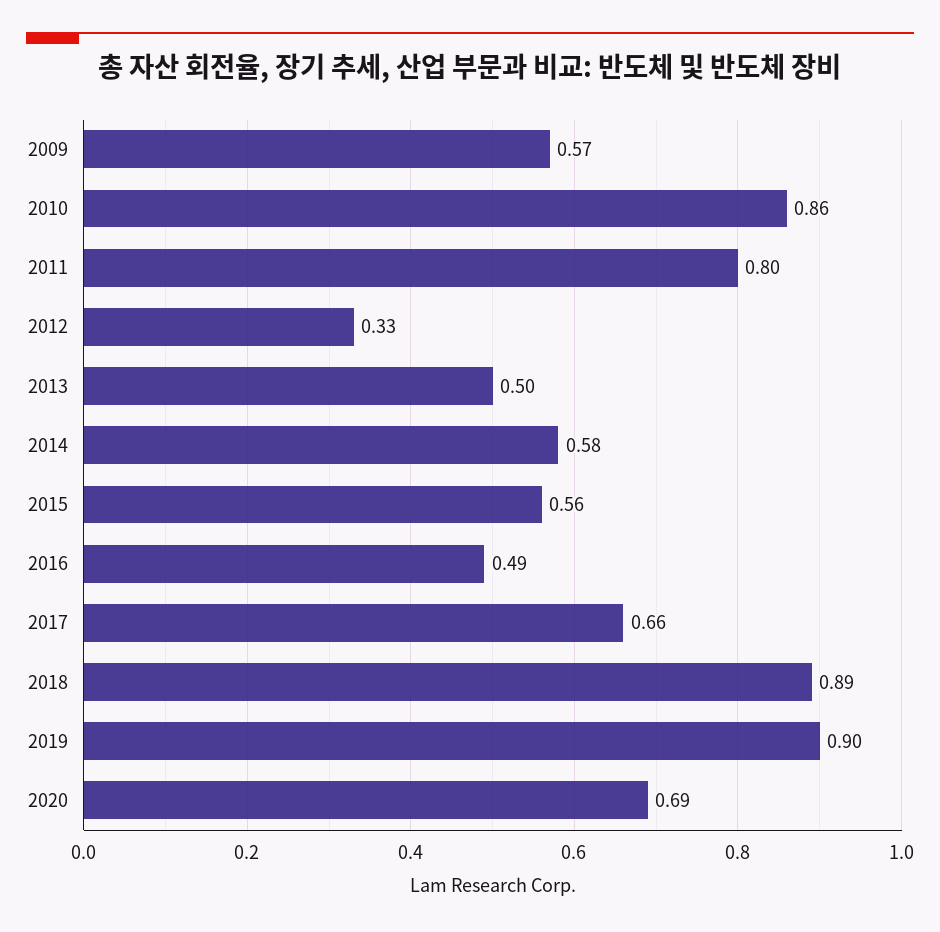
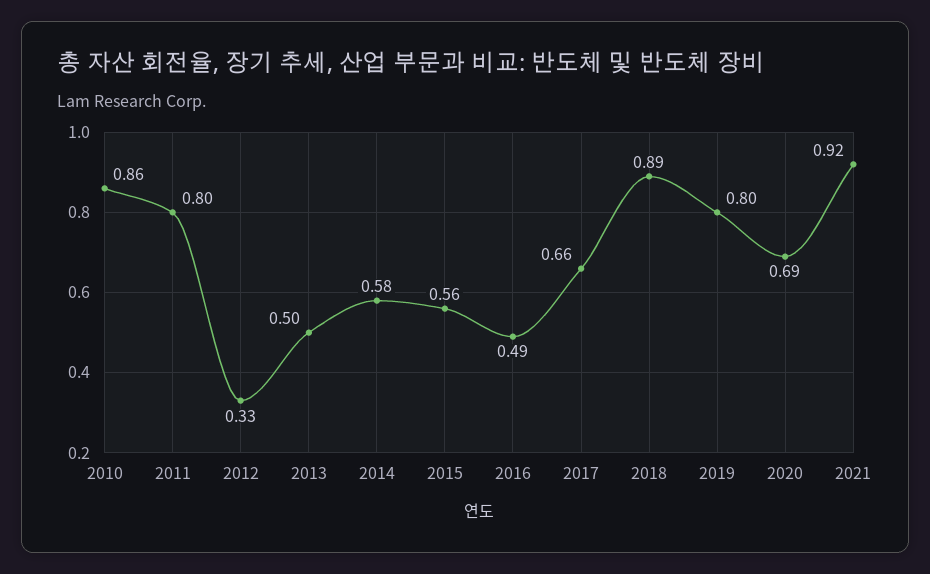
2009: 0.57 -> none
2019: 0.9 -> 0.8
2021: none -> 0.92

